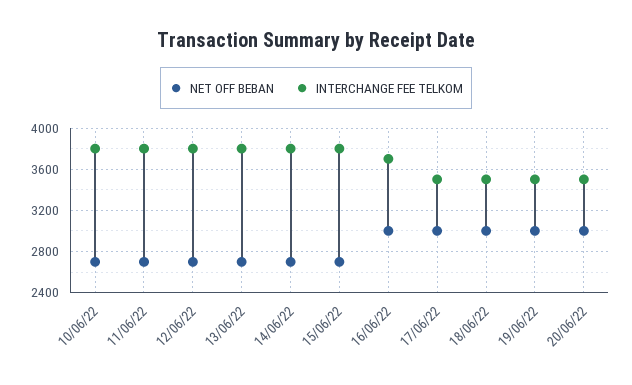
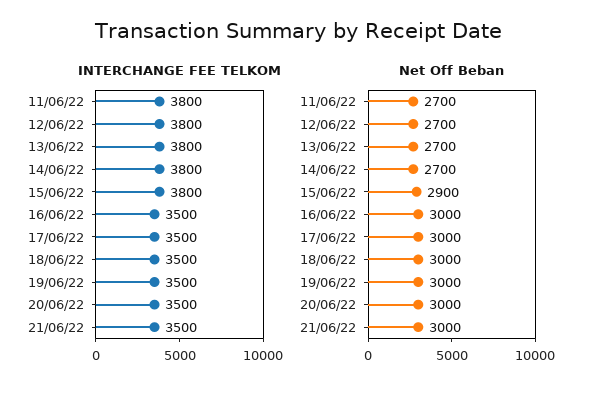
NET OFF BEBAN, 10/06/22: 2700 -> none
INTERCHANGE FEE TELKOM, 10/06/22: 3800 -> none
NET OFF BEBAN, 15/06/22: 2700 -> 2900
INTERCHANGE FEE TELKOM, 16/06/22: 3700 -> 3500
INTERCHANGE FEE TELKOM, 21/06/22: none -> 3500
NET OFF BEBAN, 21/06/22: none -> 3000

